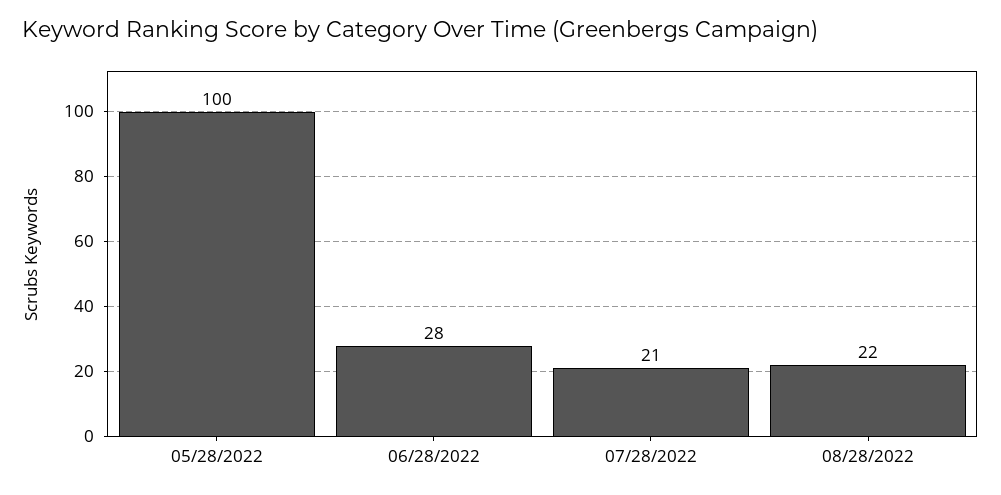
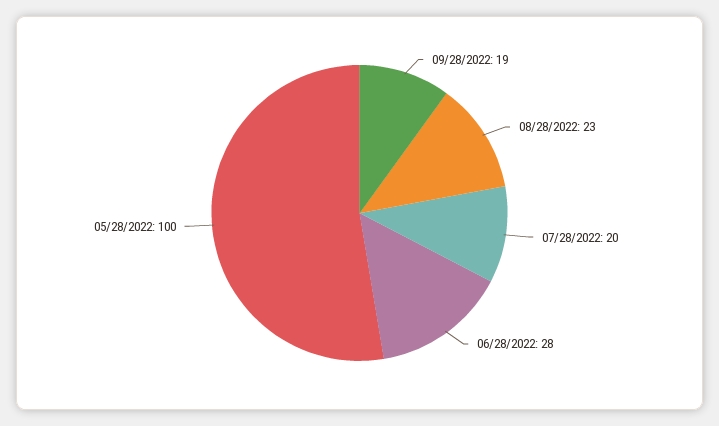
07/28/2022: 21 -> 20
08/28/2022: 22 -> 23
09/28/2022: none -> 19

